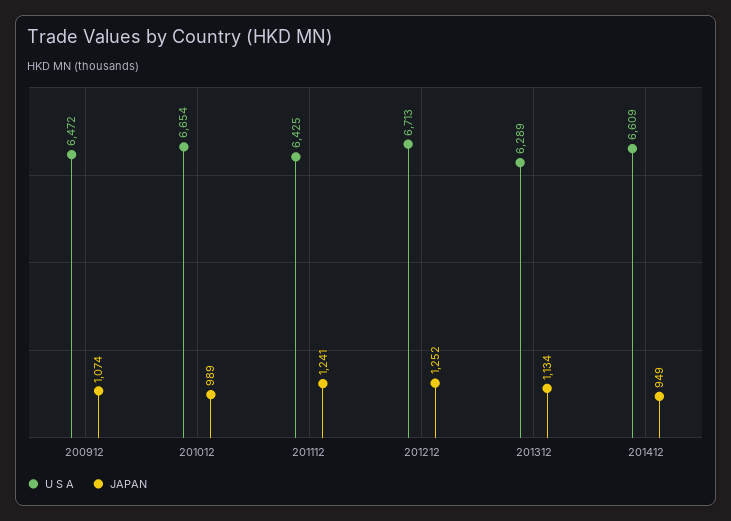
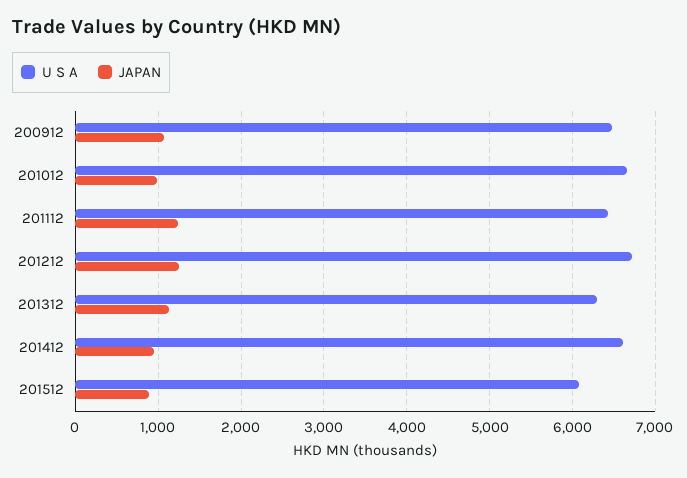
U S A, 201512: none -> 6100
JAPAN, 201512: none -> 900

